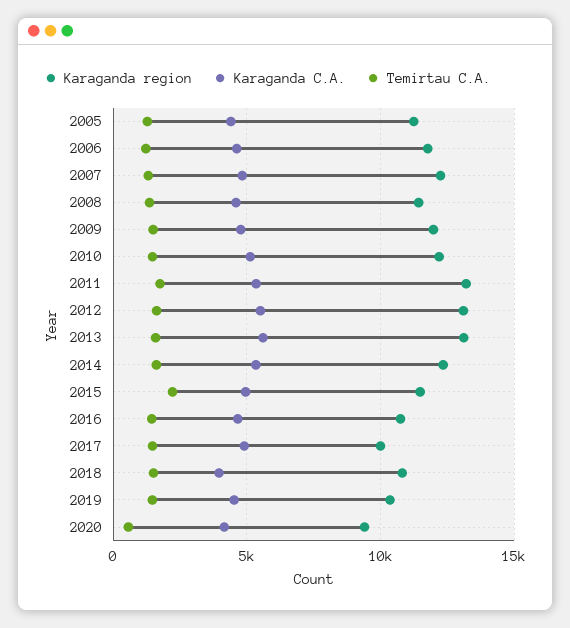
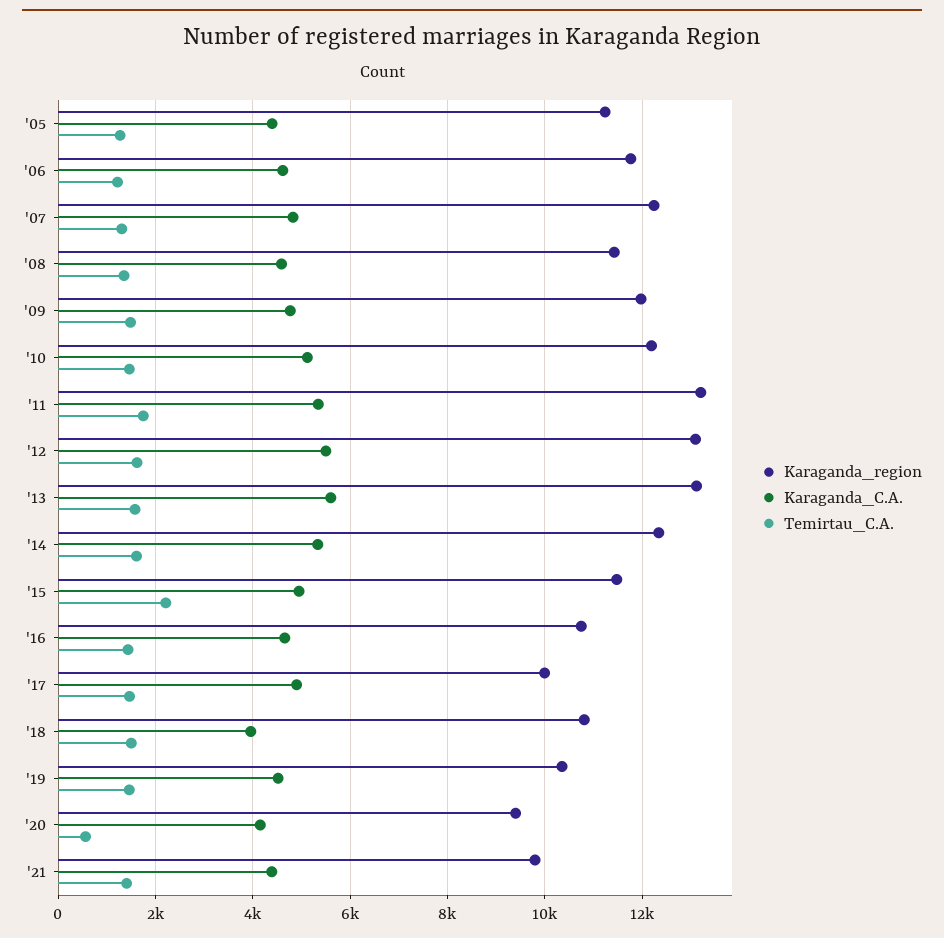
Karaganda region, '21: none -> 9800
Karaganda C.A., '21: none -> 4400
Temirtau C.A., '21: none -> 1400

